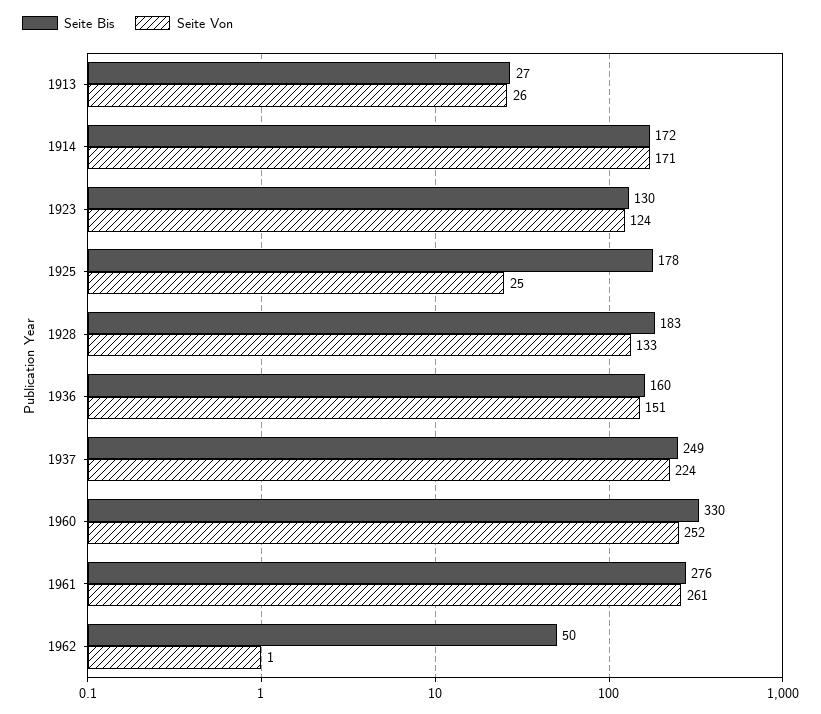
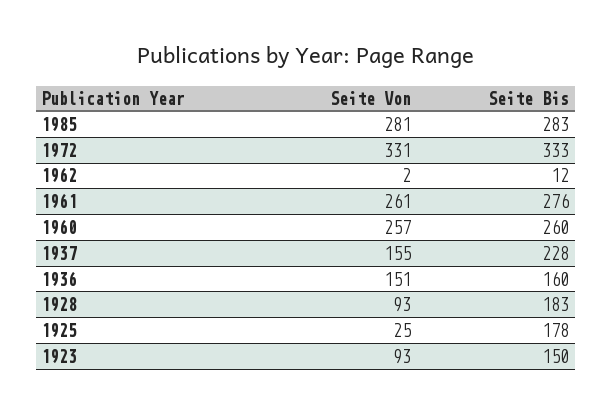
Seite Bis, 1913: 27 -> none
Seite Von, 1913: 26 -> none
Seite Bis, 1914: 172 -> none
Seite Von, 1914: 171 -> none
Seite Bis, 1923: 130 -> 150
Seite Von, 1923: 124 -> 93
Seite Von, 1928: 133 -> 93
Seite Bis, 1937: 249 -> 228
Seite Von, 1937: 224 -> 155
Seite Bis, 1960: 330 -> 260
Seite Von, 1960: 252 -> 257
Seite Bis, 1962: 50 -> 12
Seite Von, 1962: 1 -> 2
Seite Von, 1985: none -> 281
Seite Bis, 1985: none -> 283
Seite Von, 1972: none -> 331
Seite Bis, 1972: none -> 333

